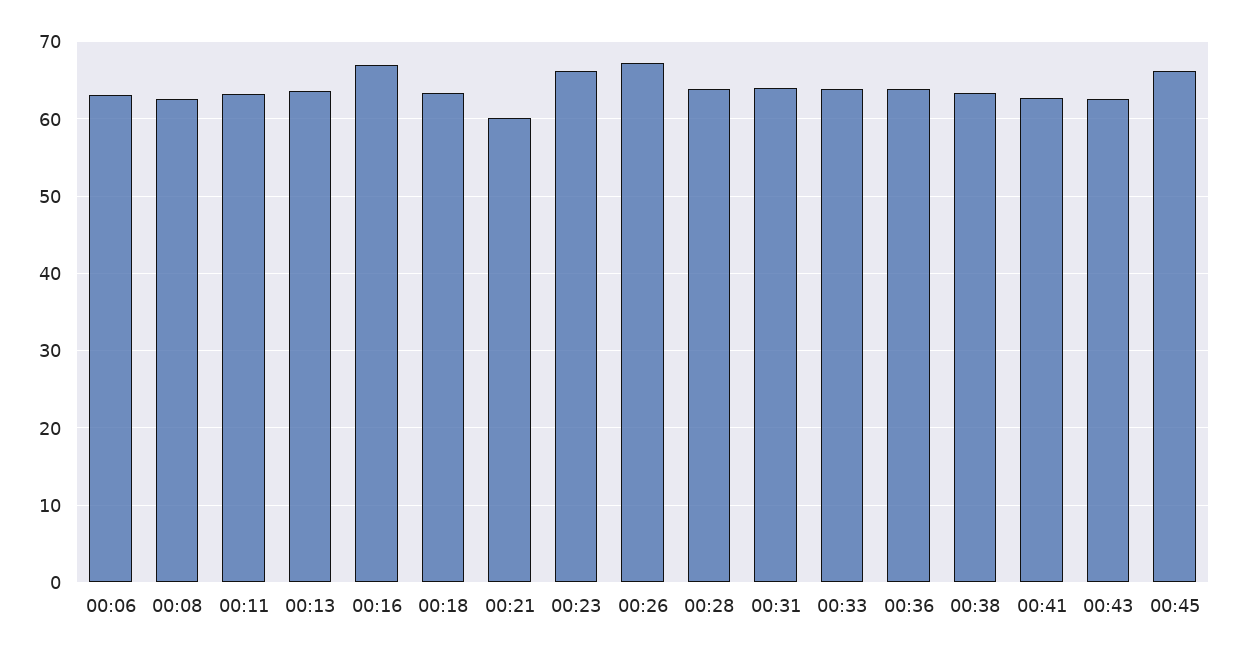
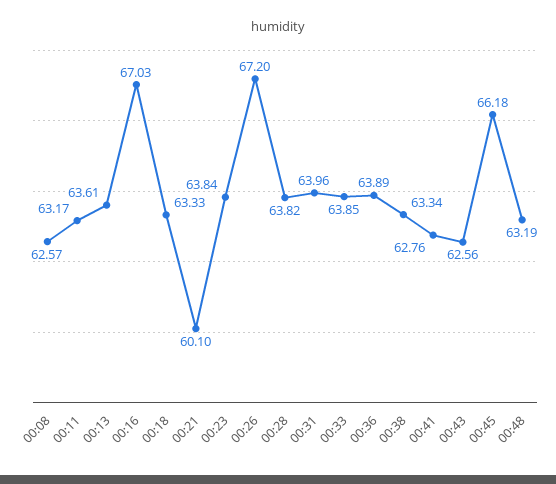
00:06: 63 -> none
00:23: 66 -> 63.84
00:48: none -> 63.19

